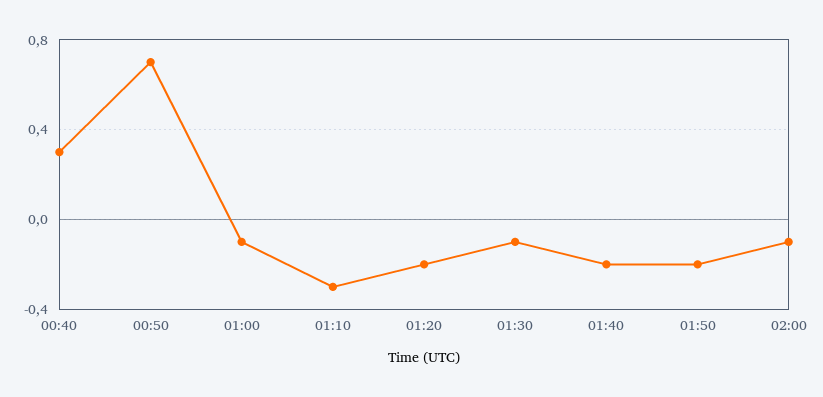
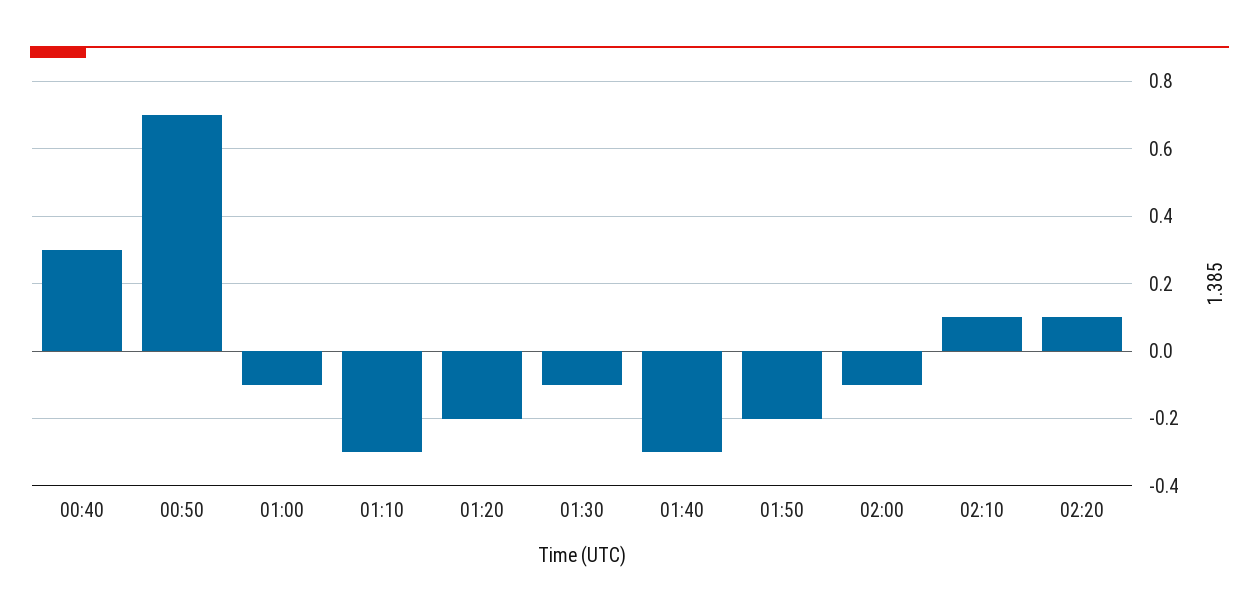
01:40: -0.2 -> -0.3
02:10: none -> 0.1
02:20: none -> 0.1

